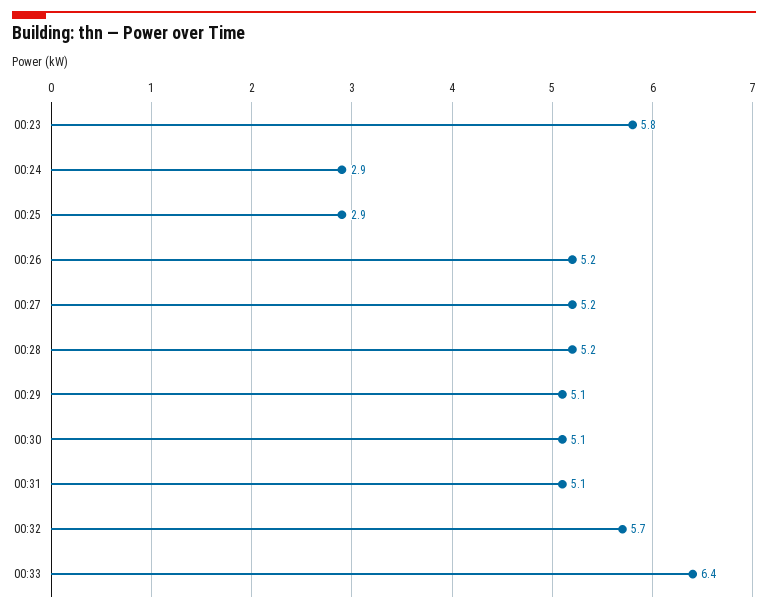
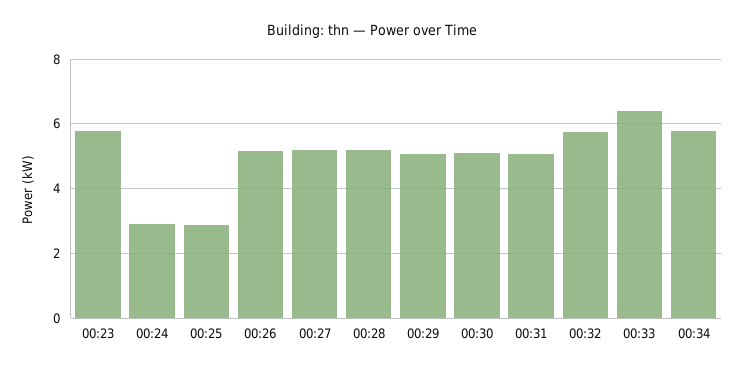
00:34: none -> 5.8

